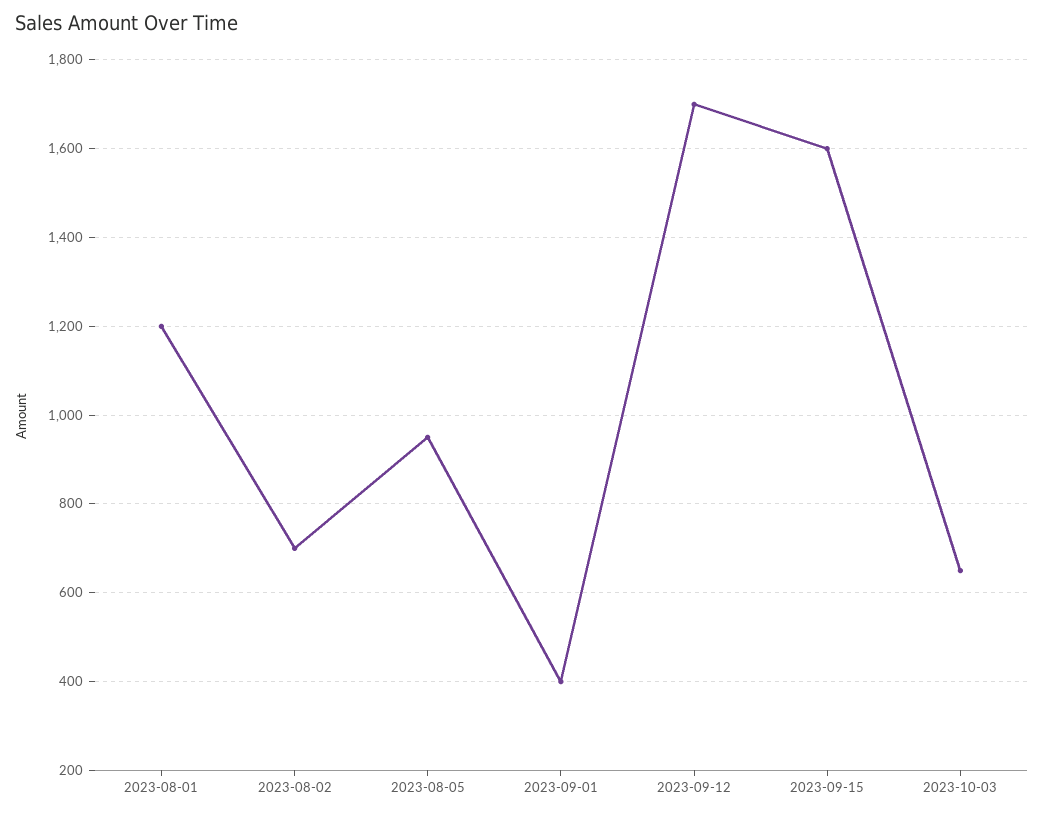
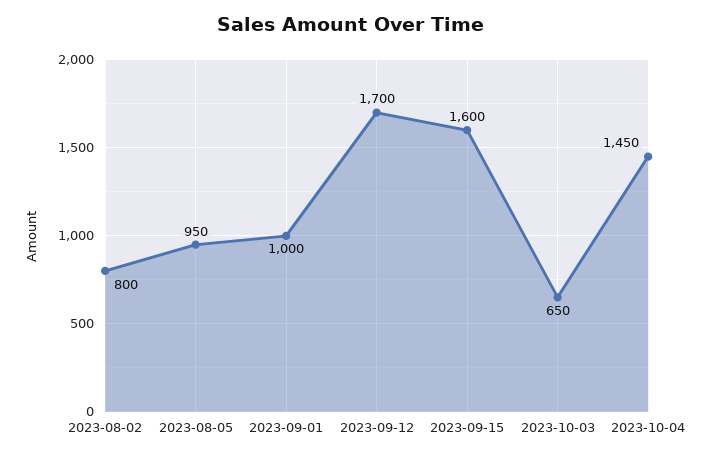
2023-08-01: 1200 -> none
2023-08-02: 700 -> 800
2023-09-01: 400 -> 1000
2023-10-04: none -> 1450

